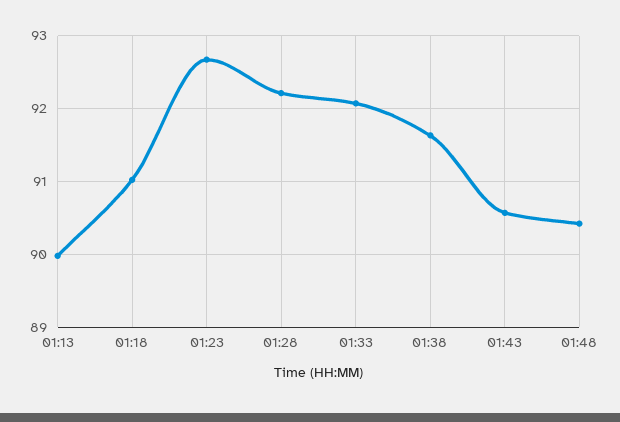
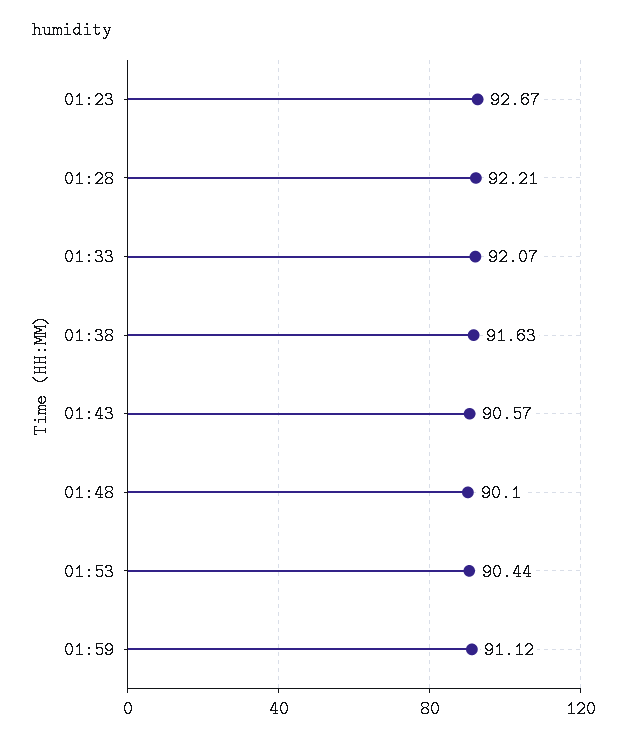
01:13: 90 -> none
01:18: 91 -> none
01:48: 90.4 -> 90.1
01:53: none -> 90.44
01:59: none -> 91.12

